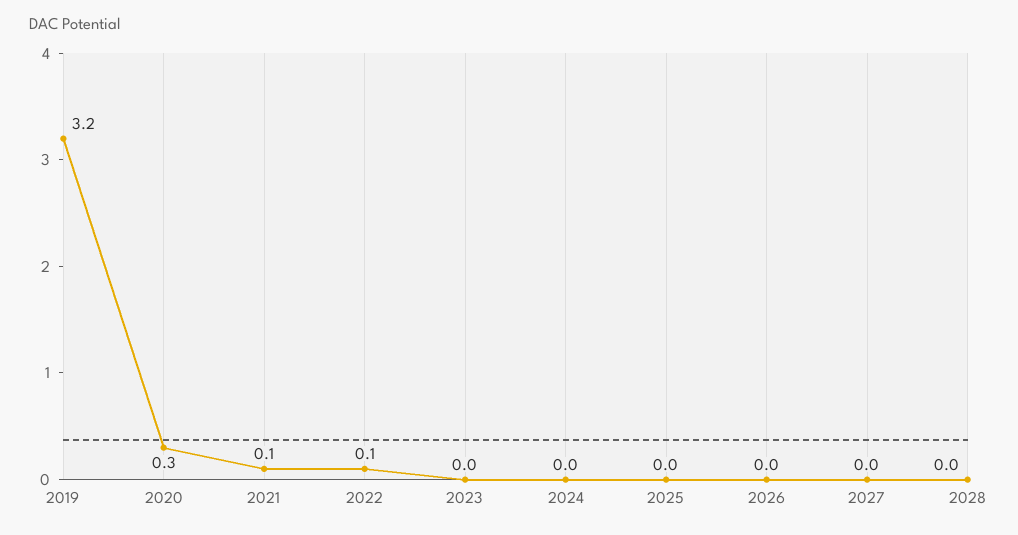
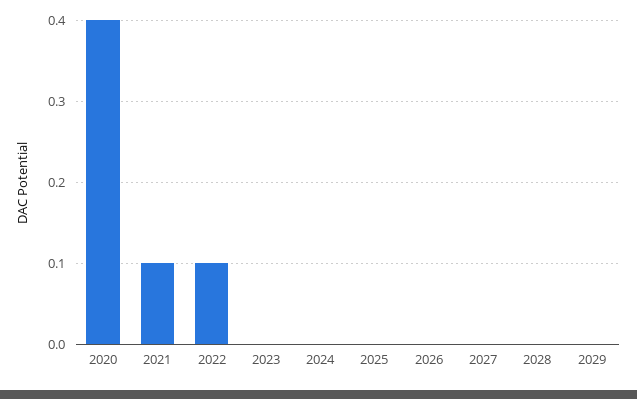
2019: 3.2 -> none
2020: 0.3 -> 0.4
2029: none -> 0

